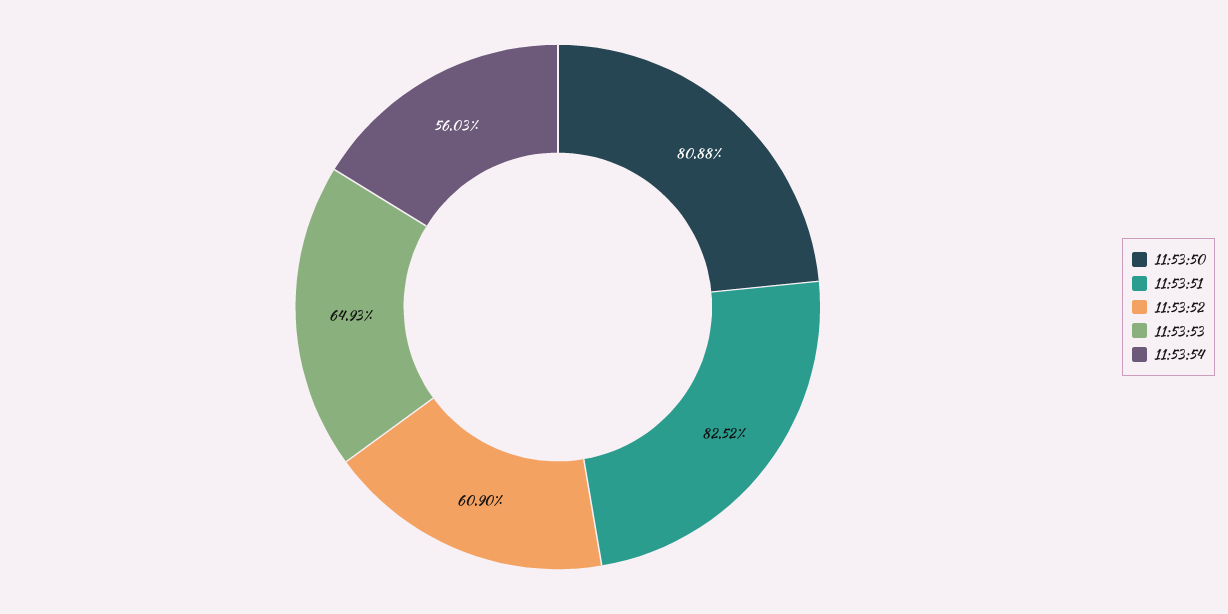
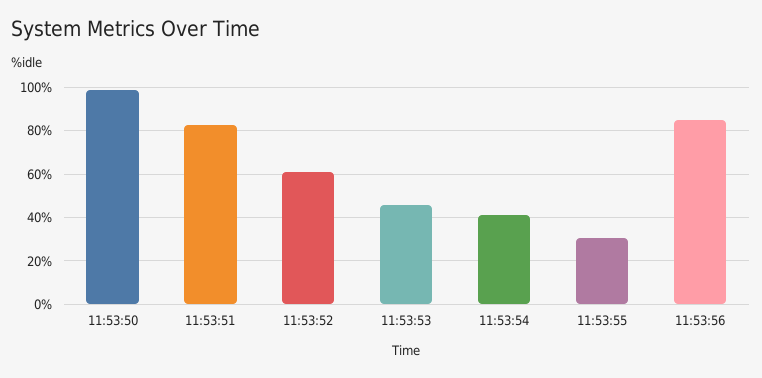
11:53:50: 80.88 -> 100
11:53:53: 64.93 -> 45
11:53:54: 56.03 -> 40
11:53:55: none -> 30
11:53:56: none -> 85

